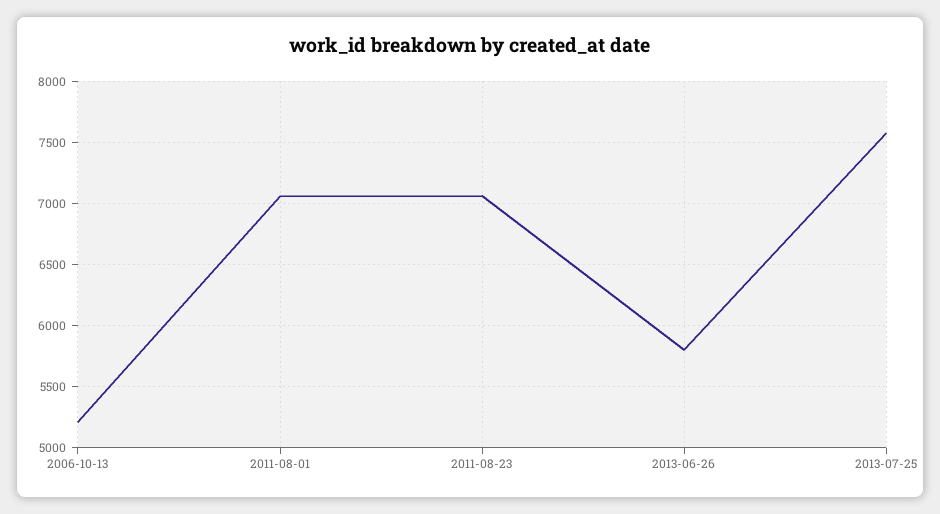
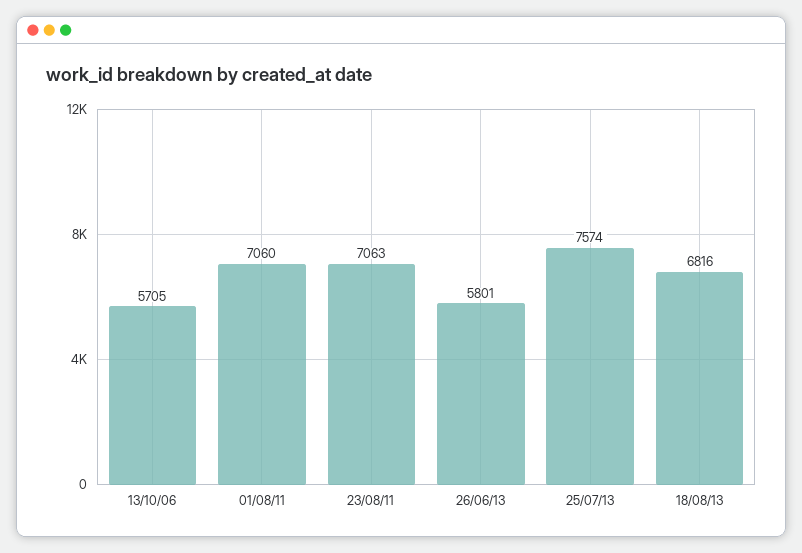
2006-10-13: 5200 -> 5705
18/08/13: none -> 6816

